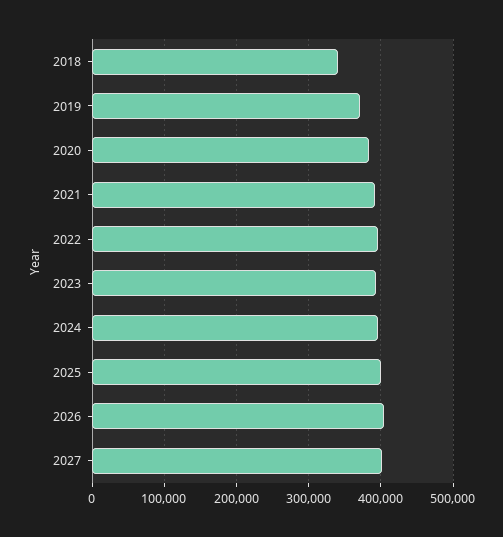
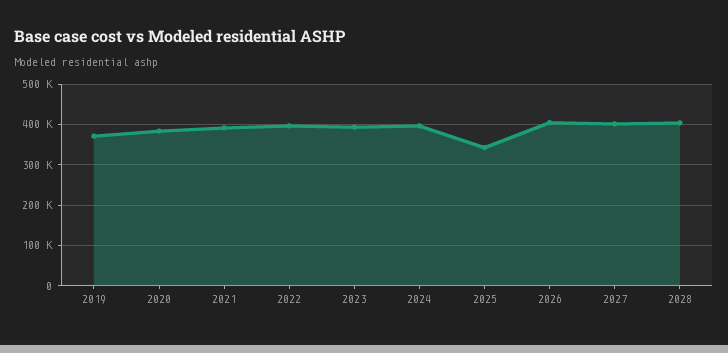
2018: 340000 -> none
2025: 400000 -> 340000
2028: none -> 400000

